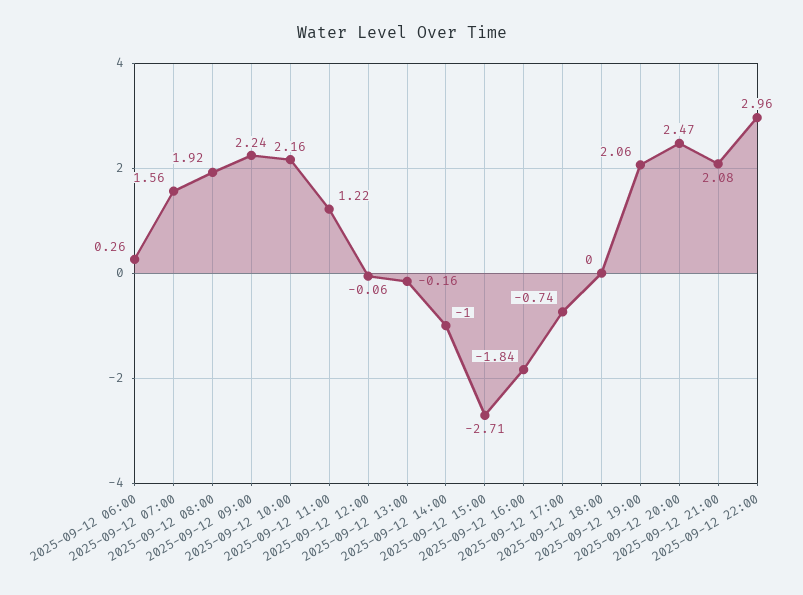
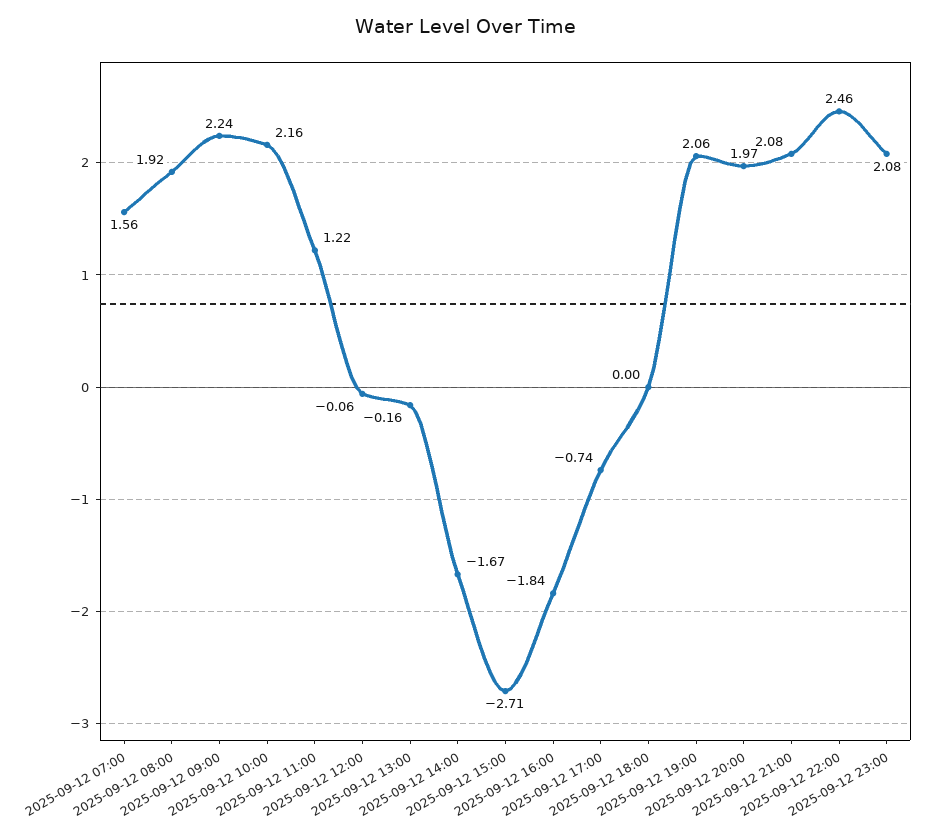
2025-09-12 06:00: 0.26 -> none
2025-09-12 14:00: -1 -> -1.67
2025-09-12 20:00: 2.47 -> 1.97
2025-09-12 22:00: 2.96 -> 2.46
2025-09-12 23:00: none -> 2.08

